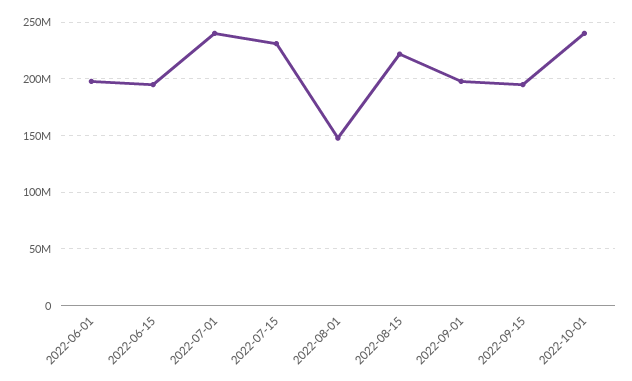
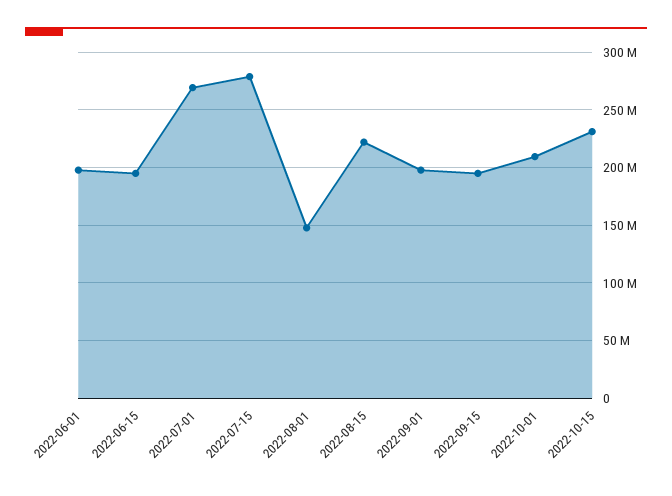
2022-07-01: 240000000 -> 270000000
2022-07-15: 230000000 -> 280000000
2022-10-01: 240000000 -> 210000000
2022-10-15: none -> 230000000

